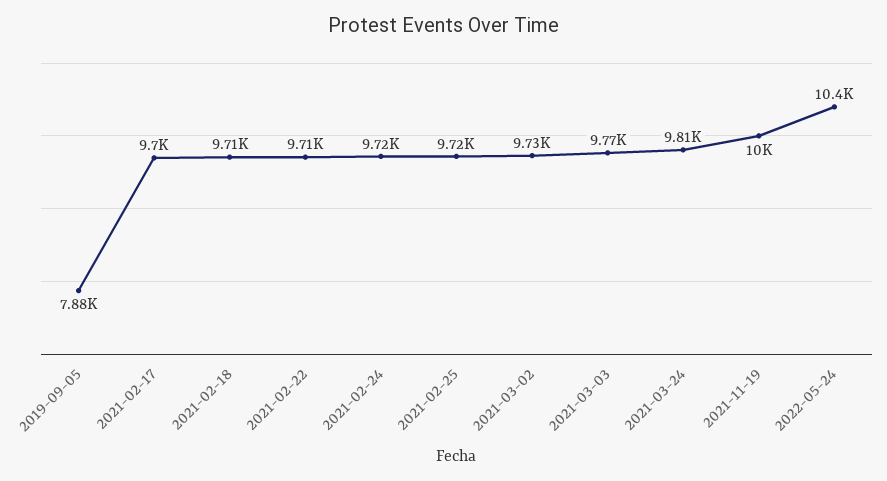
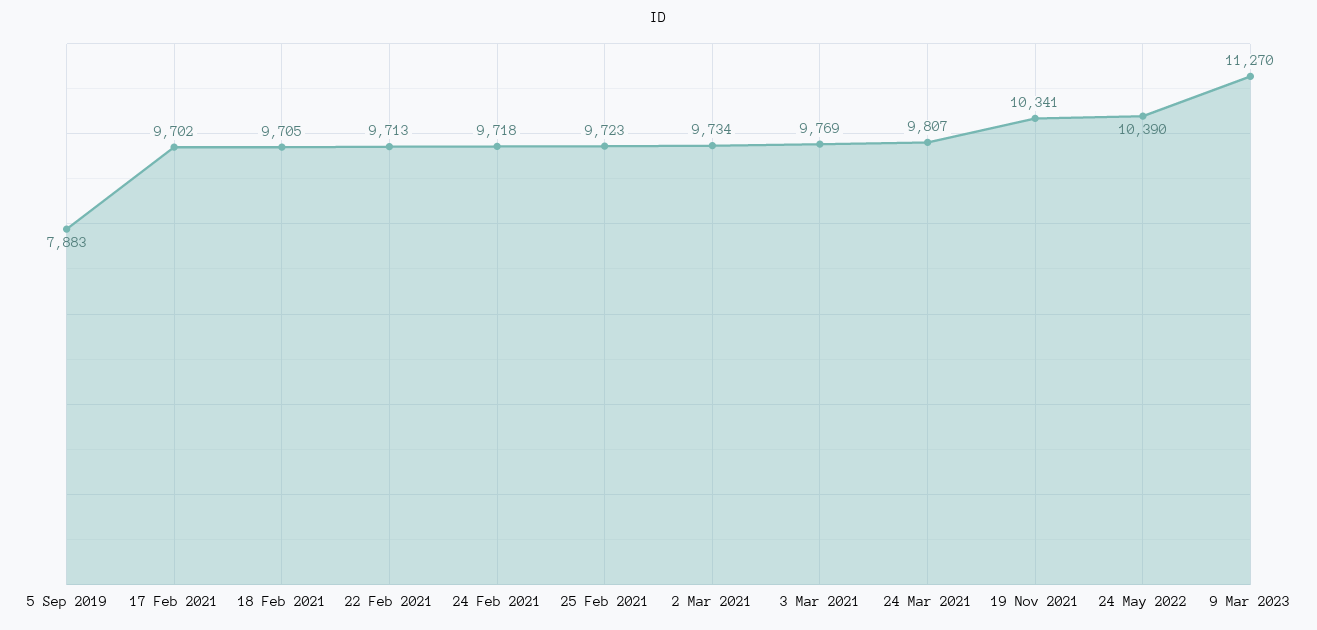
2021-11-19: 10000 -> 10341
9 Mar 2023: none -> 11270

